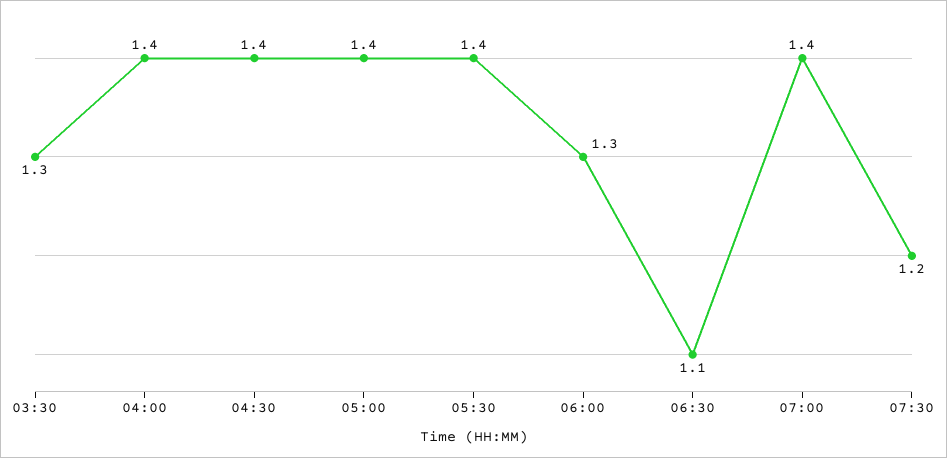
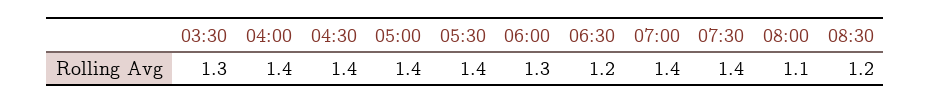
06:30: 1.1 -> 1.2
07:30: 1.2 -> 1.4
08:00: none -> 1.1
08:30: none -> 1.2

